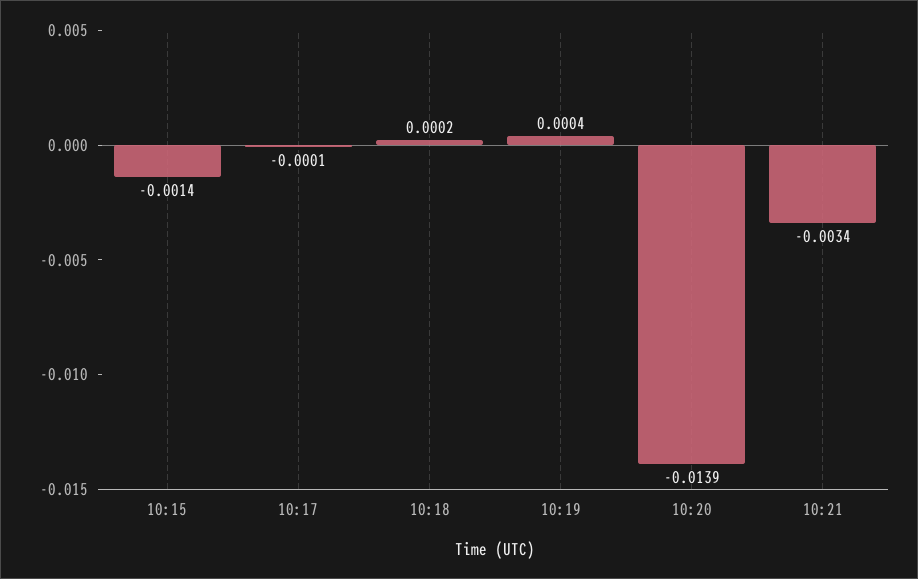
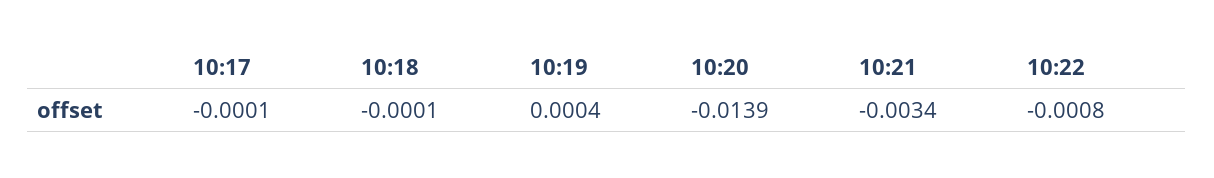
10:15: -0.0014 -> none
10:18: 0.0002 -> -0.0001
10:22: none -> -0.0008

